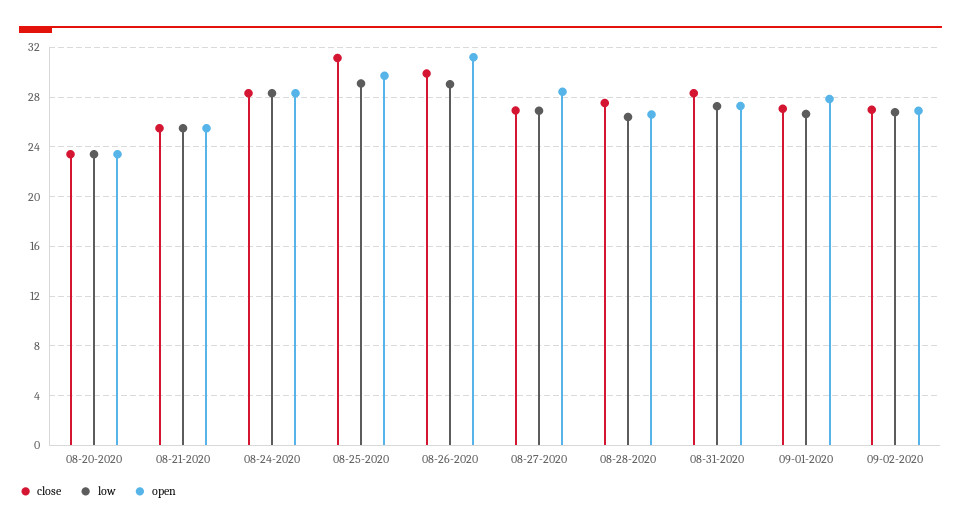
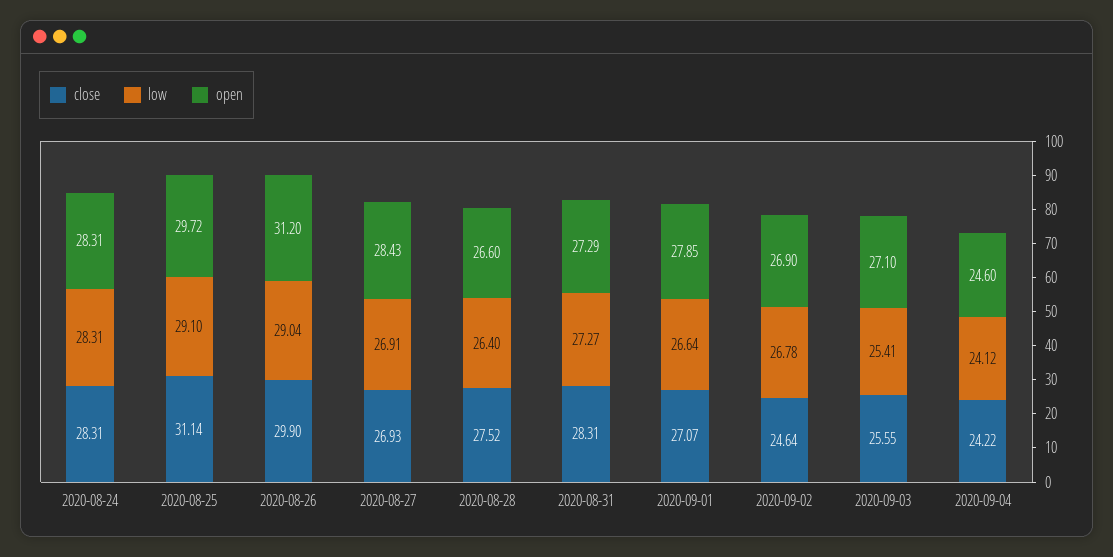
close, 08-20-2020: 23.5 -> none
low, 08-20-2020: 23.5 -> none
open, 08-20-2020: 23.5 -> none
close, 08-21-2020: 25.5 -> none
low, 08-21-2020: 25.5 -> none
open, 08-21-2020: 25.5 -> none
close, 09-02-2020: 27 -> 24.64
close, 2020-09-03: none -> 25.55
low, 2020-09-03: none -> 25.41
open, 2020-09-03: none -> 27.1
close, 2020-09-04: none -> 24.22
low, 2020-09-04: none -> 24.12
open, 2020-09-04: none -> 24.6

